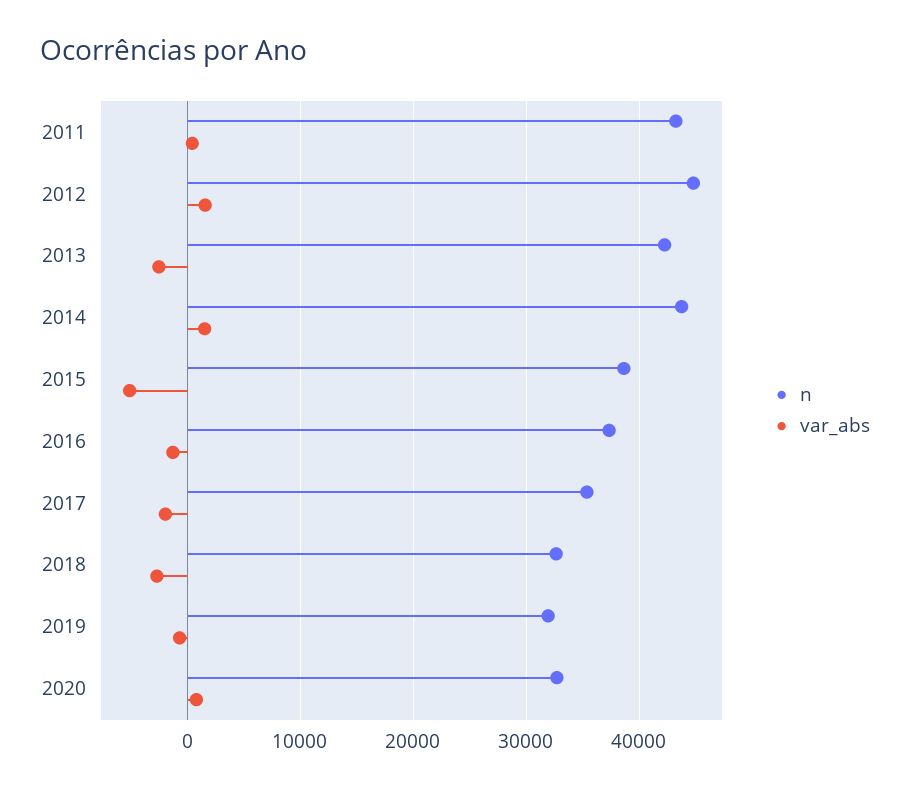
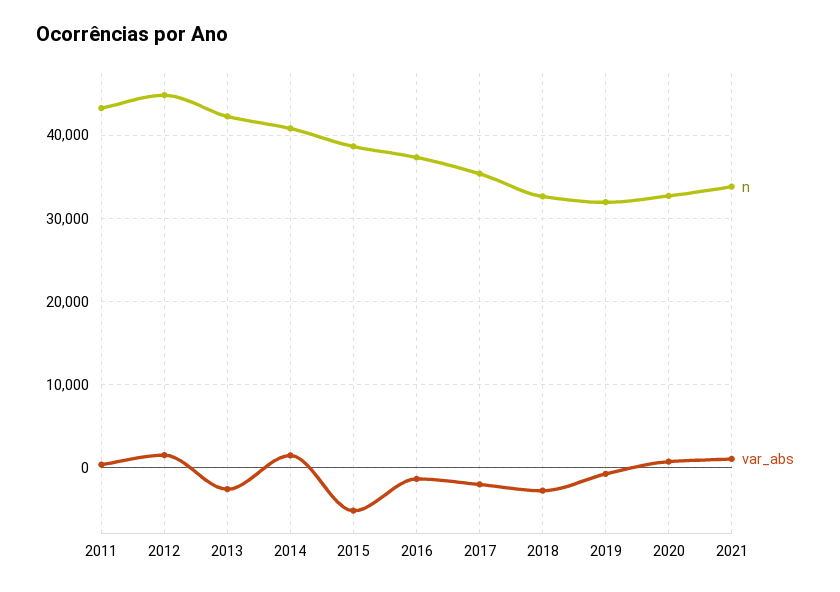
n, 2014: 44000 -> 41000
n, 2021: none -> 34000
var_abs, 2021: none -> 1000

